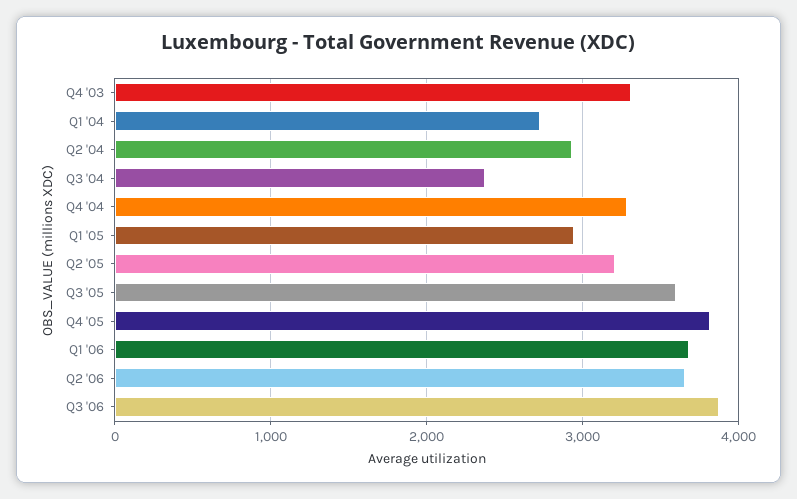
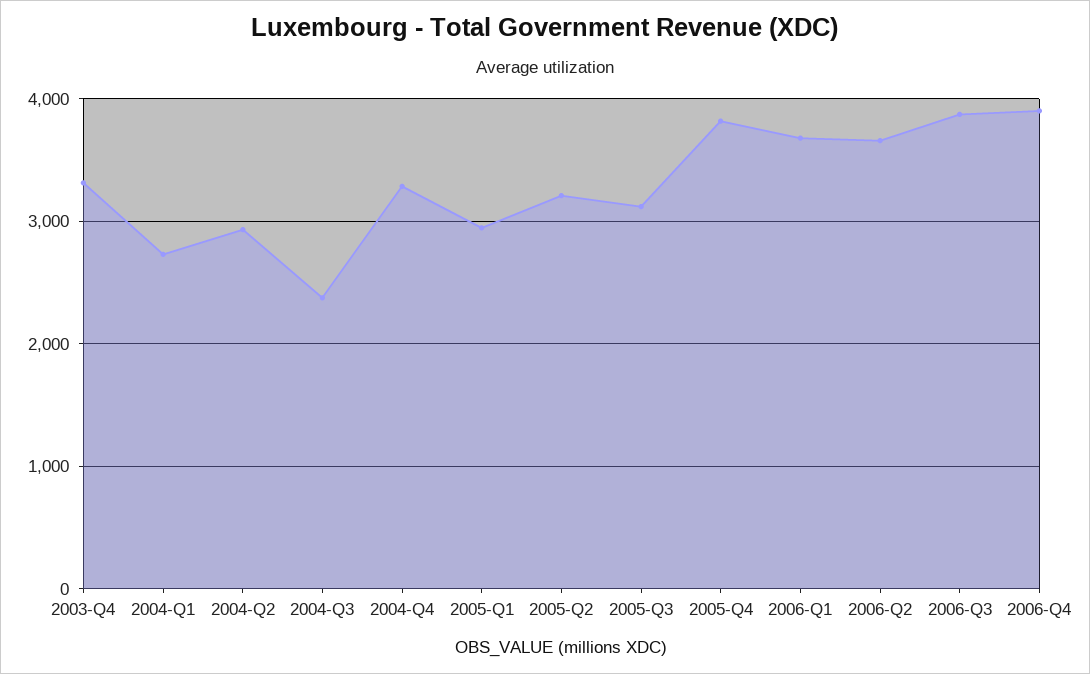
Q3 '05: 3600 -> 3100
2006-Q4: none -> 3900

